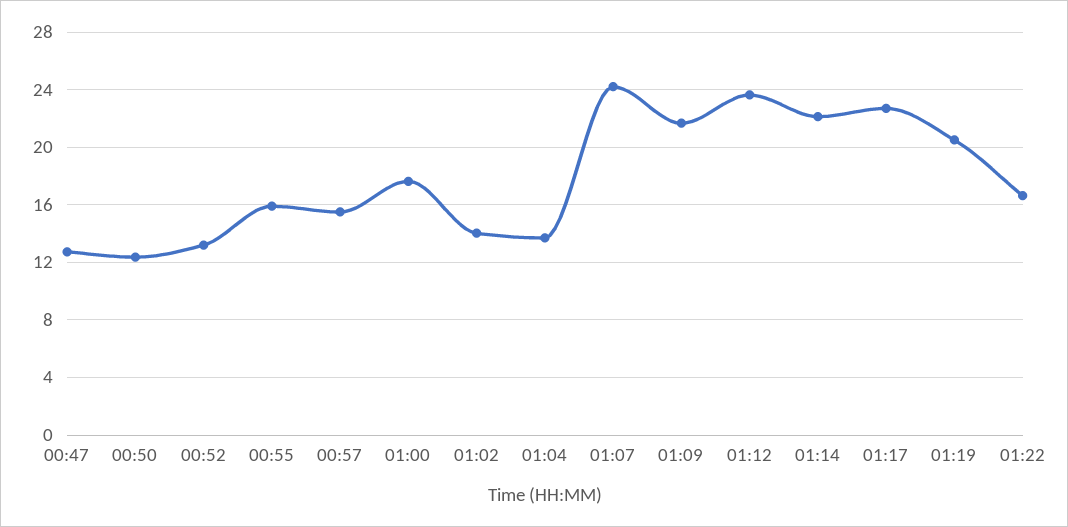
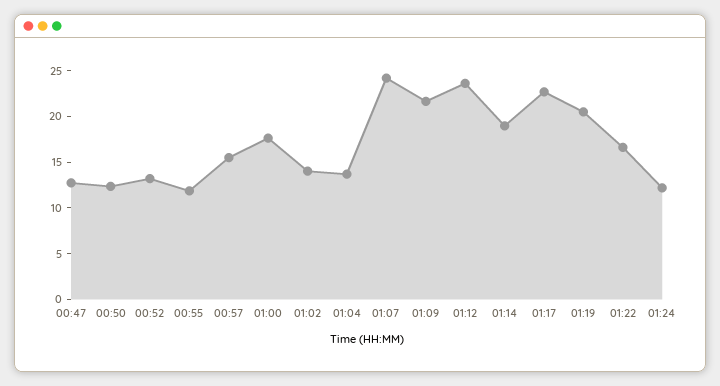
00:55: 16 -> 12
01:14: 22 -> 19
01:24: none -> 12

